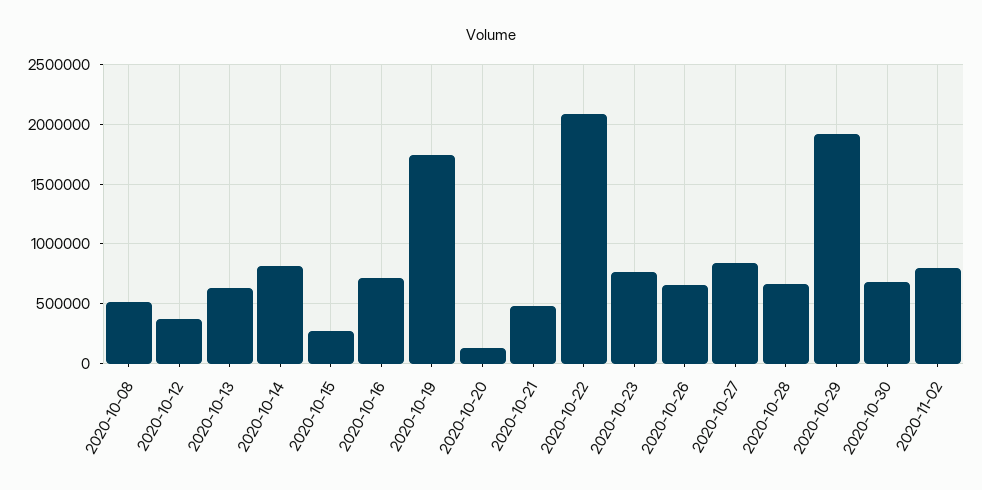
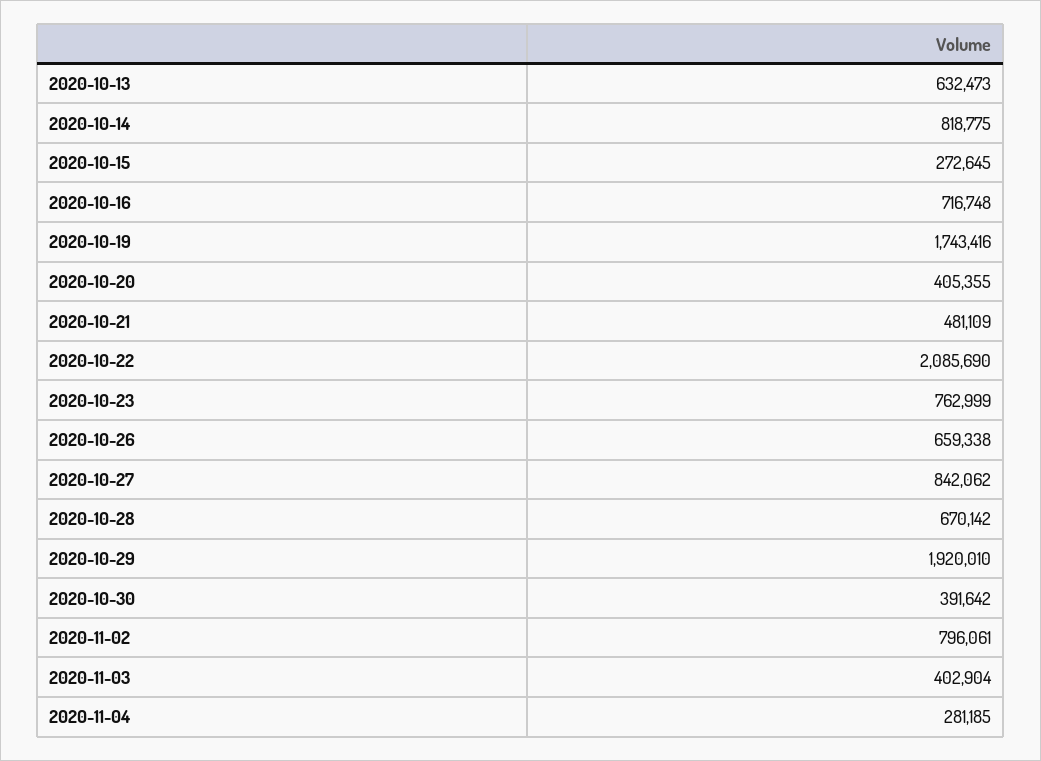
2020-10-08: 500000 -> none
2020-10-12: 400000 -> none
2020-10-20: 100000 -> 405355
2020-10-30: 700000 -> 391642
2020-11-03: none -> 402904
2020-11-04: none -> 281185

